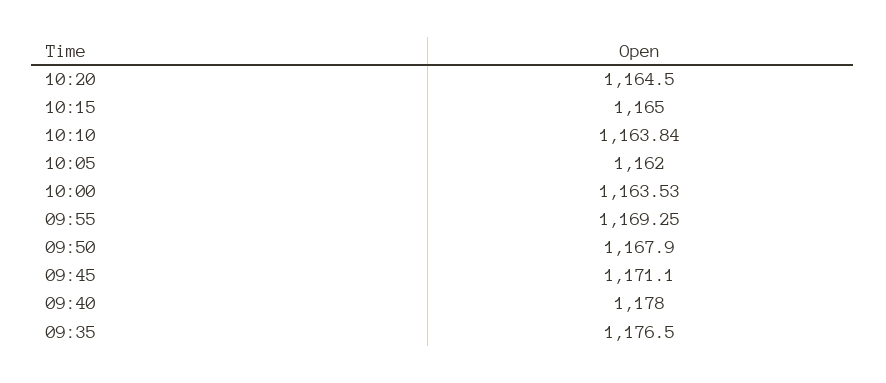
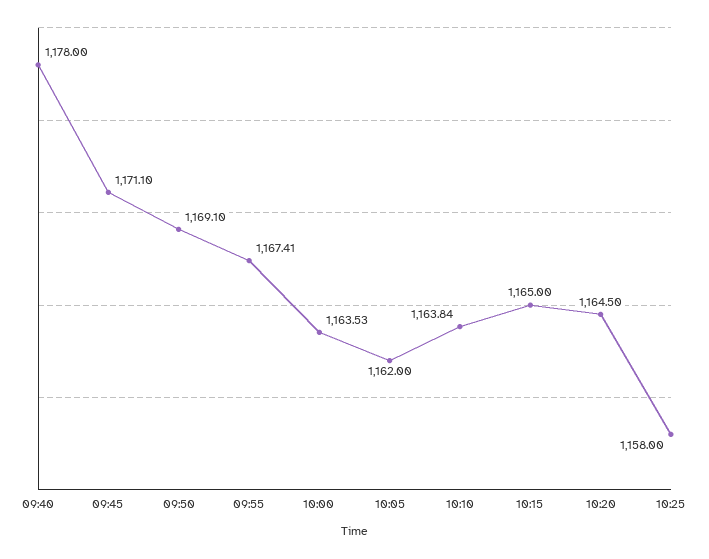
09:55: 1169.25 -> 1167.41
09:50: 1167.9 -> 1169.1
09:35: 1176.5 -> none
10:25: none -> 1158

